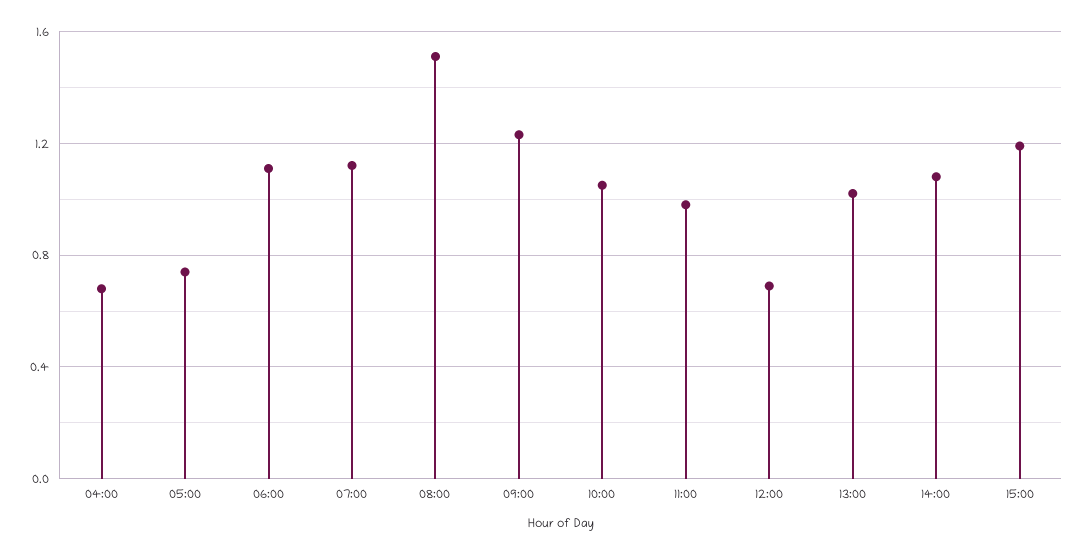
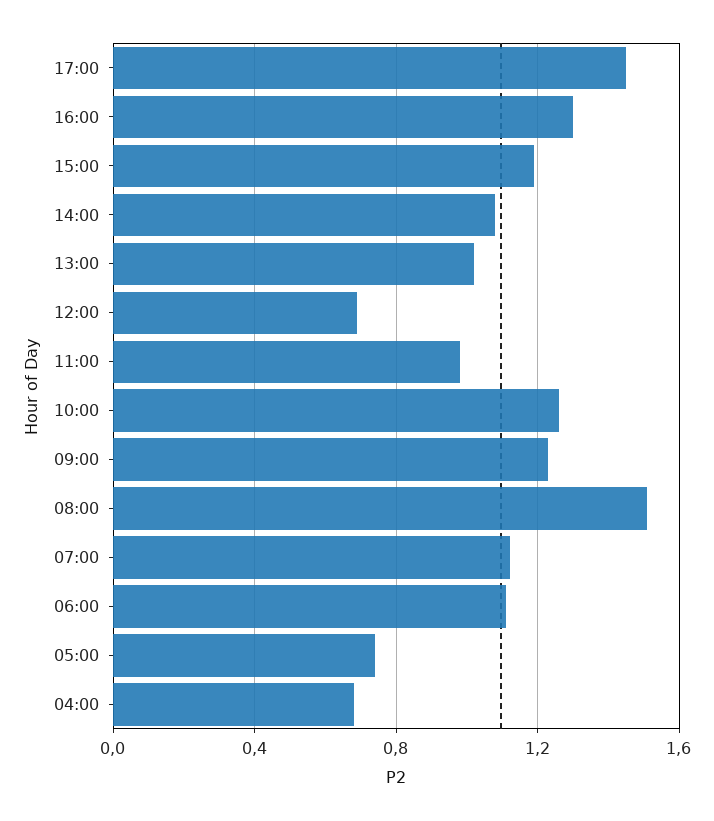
10:00: 1.05 -> 1.25
17:00: none -> 1.45
16:00: none -> 1.3

